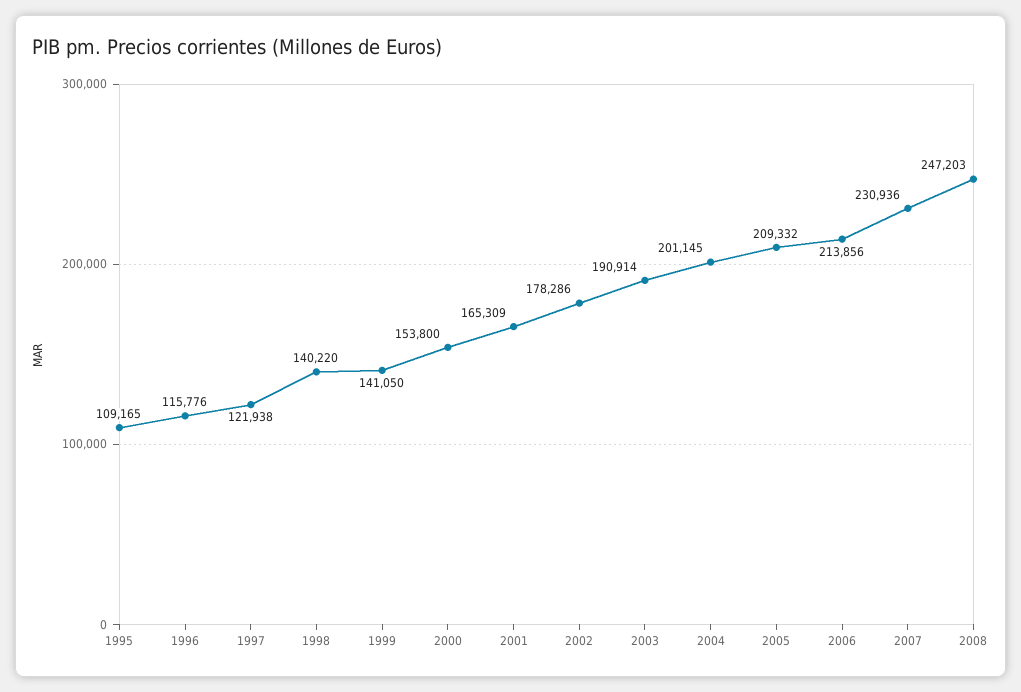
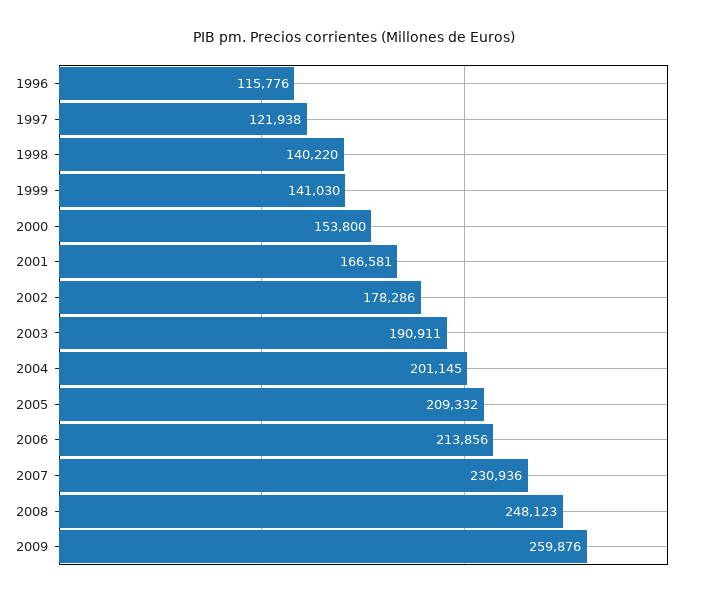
1995: 109165 -> none
1999: 141050 -> 141030
2001: 165309 -> 166581
2003: 190914 -> 190911
2008: 247203 -> 248123
2009: none -> 259876

